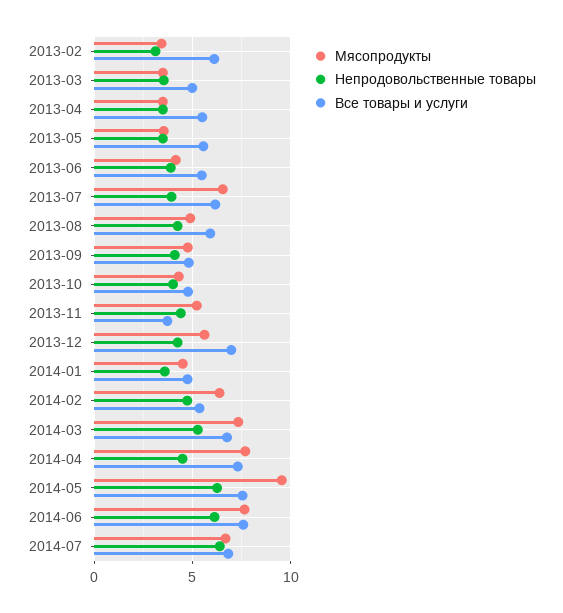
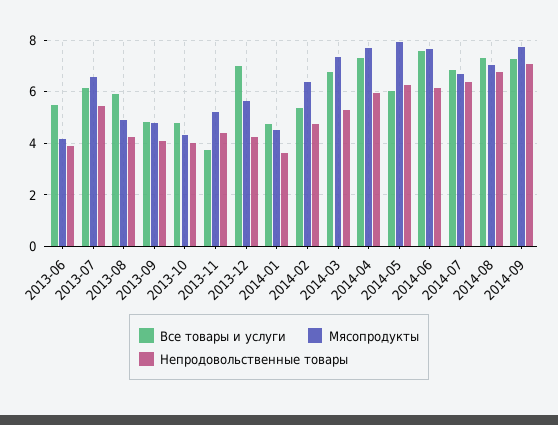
Мясопродукты, 2013-02: 3.5 -> none
Непродовольственные товары, 2013-02: 3 -> none
Все товары и услуги, 2013-02: 6 -> none
Мясопродукты, 2013-03: 3.5 -> none
Непродовольственные товары, 2013-03: 3.5 -> none
Все товары и услуги, 2013-03: 5 -> none
Мясопродукты, 2013-04: 3.5 -> none
Непродовольственные товары, 2013-04: 3.5 -> none
Все товары и услуги, 2013-04: 5.5 -> none
Мясопродукты, 2013-05: 3.5 -> none
Непродовольственные товары, 2013-05: 3.5 -> none
Все товары и услуги, 2013-05: 5.5 -> none
Непродовольственные товары, 2013-07: 4 -> 5.5
Непродовольственные товары, 2014-04: 4.5 -> 6
Мясопродукты, 2014-05: 9.5 -> 8
Все товары и услуги, 2014-05: 7.5 -> 6
Все товары и услуги, 2014-08: none -> 7.25
Мясопродукты, 2014-08: none -> 7
Непродовольственные товары, 2014-08: none -> 6.75
Все товары и услуги, 2014-09: none -> 7.25
Мясопродукты, 2014-09: none -> 7.75
Непродовольственные товары, 2014-09: none -> 7

